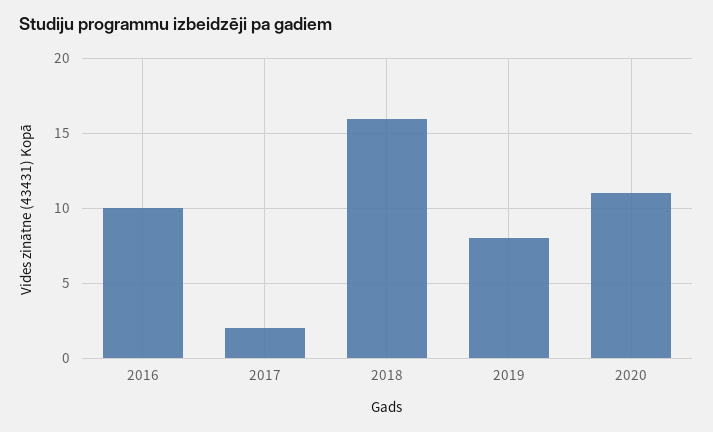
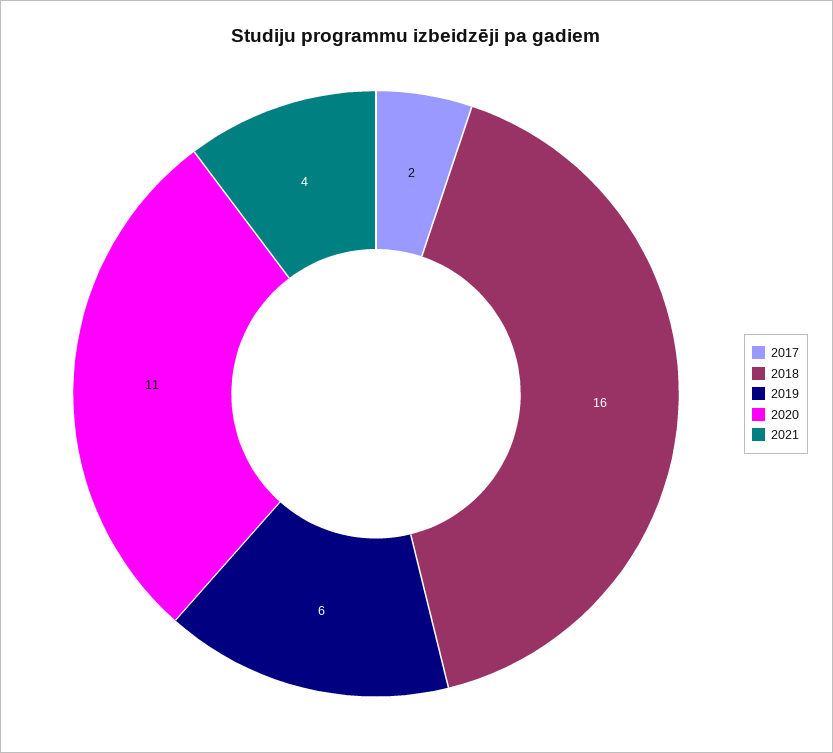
2016: 10 -> none
2019: 8 -> 6
2021: none -> 4

